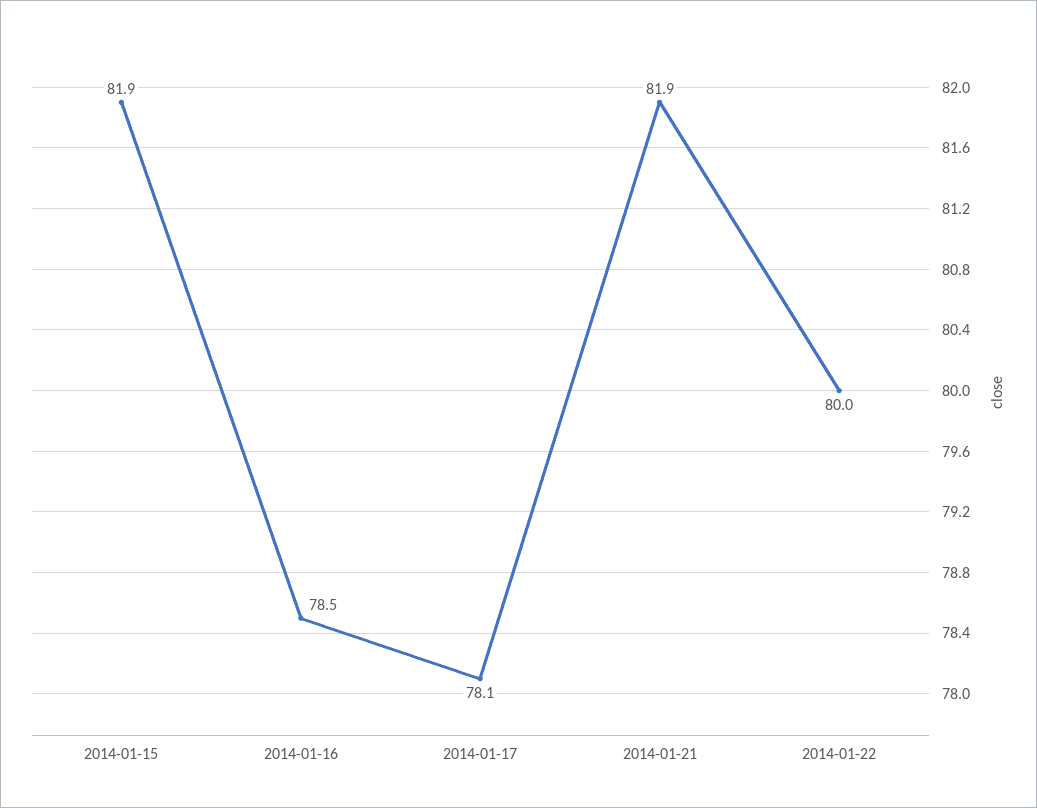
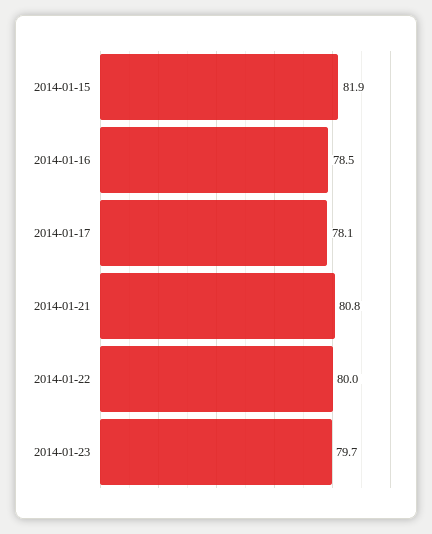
2014-01-21: 81.9 -> 80.8
2014-01-23: none -> 79.7

